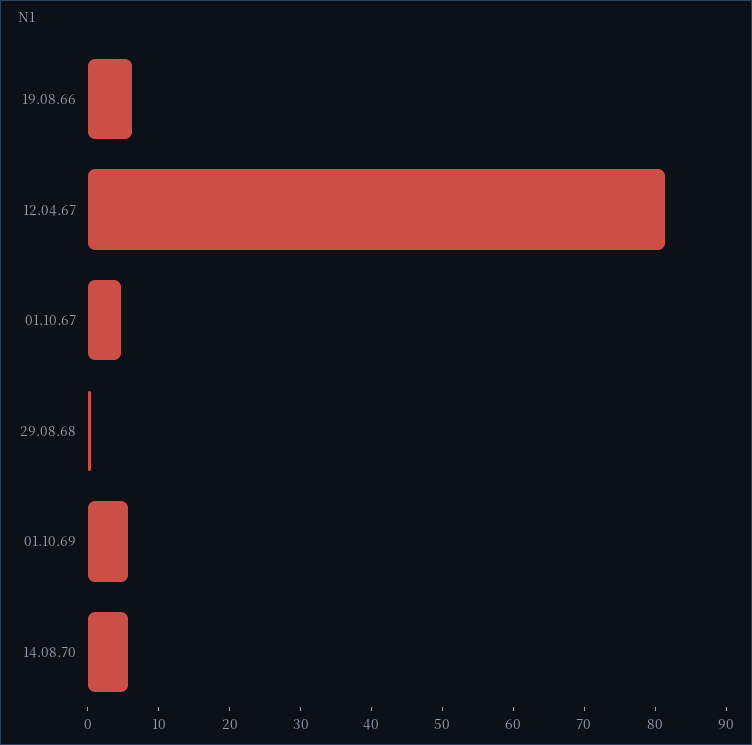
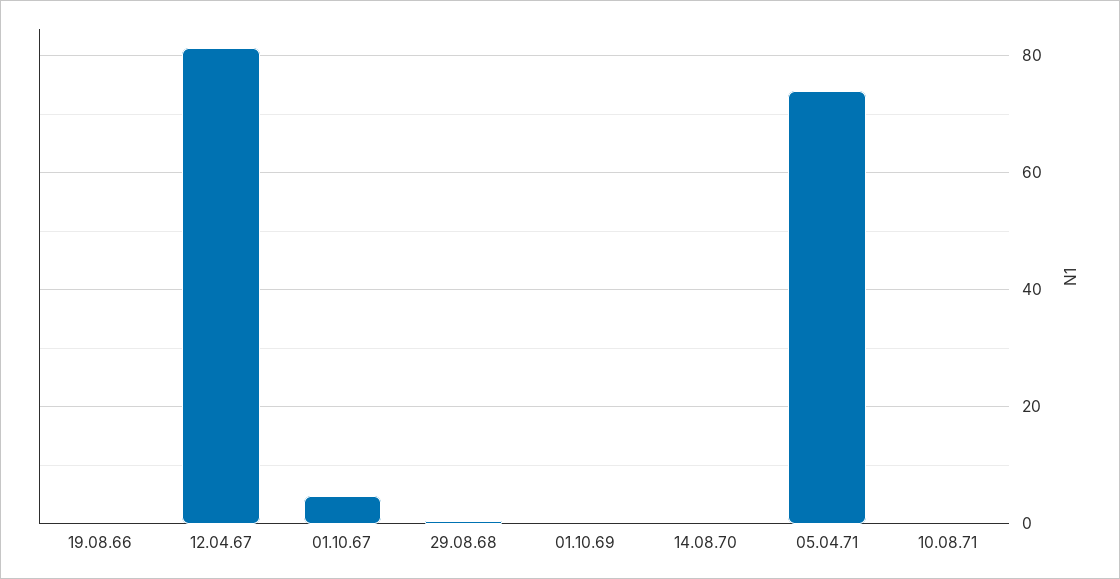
19.08.66: 6 -> 0
01.10.69: 6 -> 0
14.08.70: 6 -> 0
05.04.71: none -> 74
10.08.71: none -> 0

